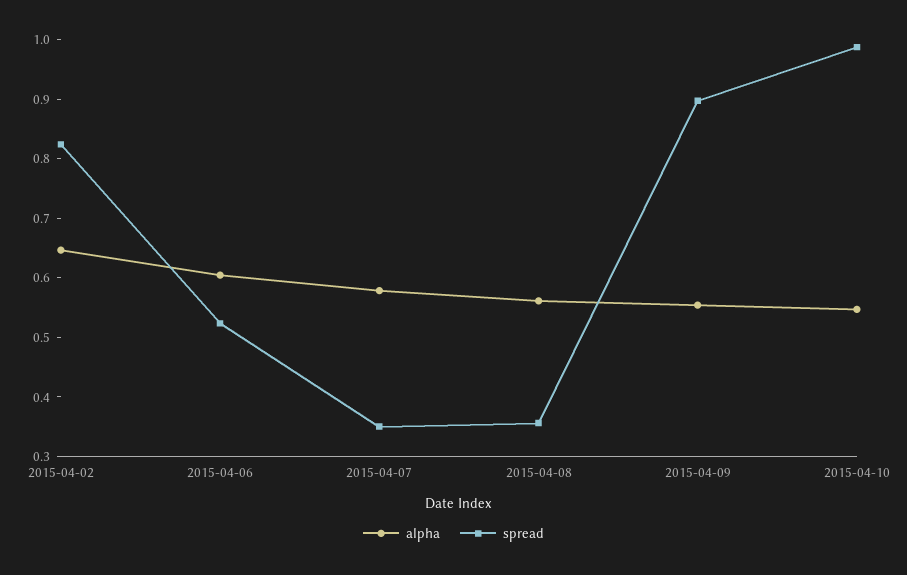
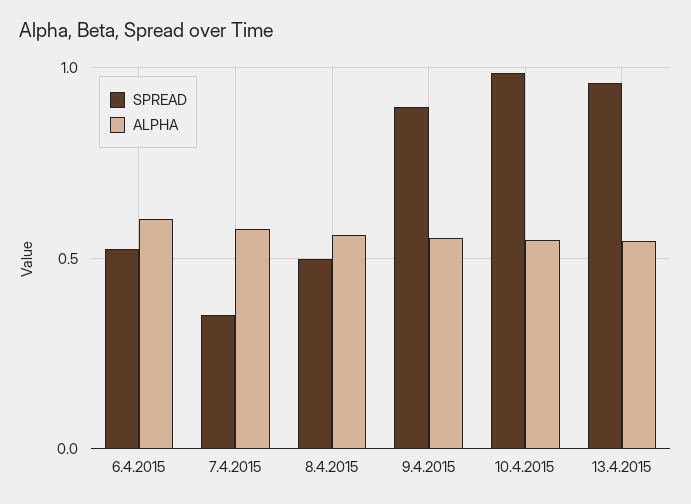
alpha, 2015-04-02: 0.64 -> none
spread, 2015-04-02: 0.82 -> none
spread, 2015-04-08: 0.36 -> 0.5
spread, 13.4.2015: none -> 0.95
alpha, 13.4.2015: none -> 0.55

